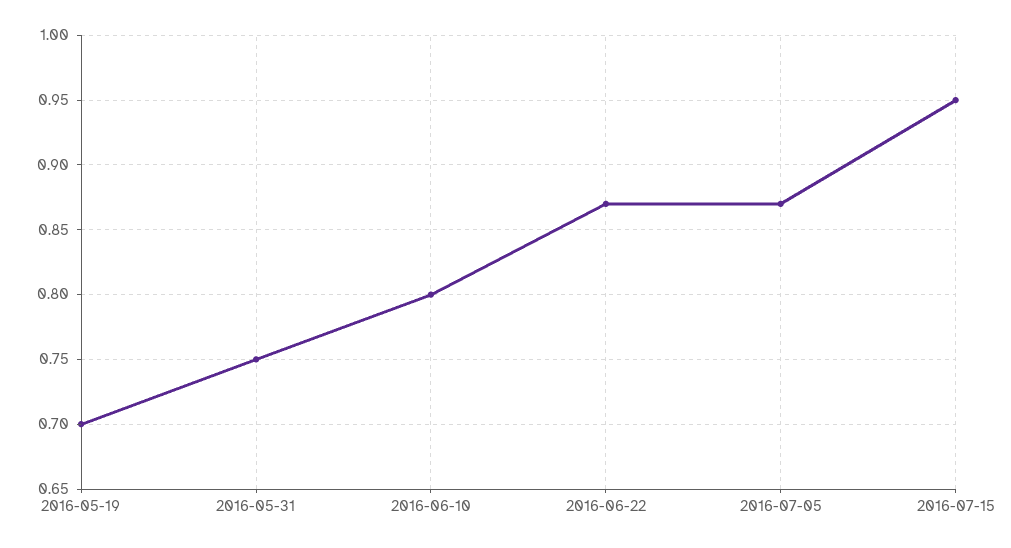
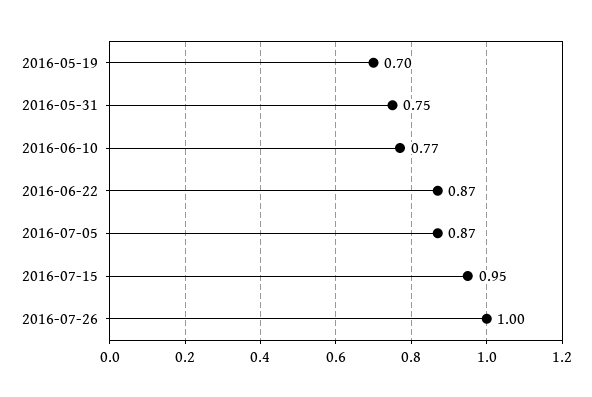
2016-06-10: 0.8 -> 0.77
2016-07-26: none -> 1

